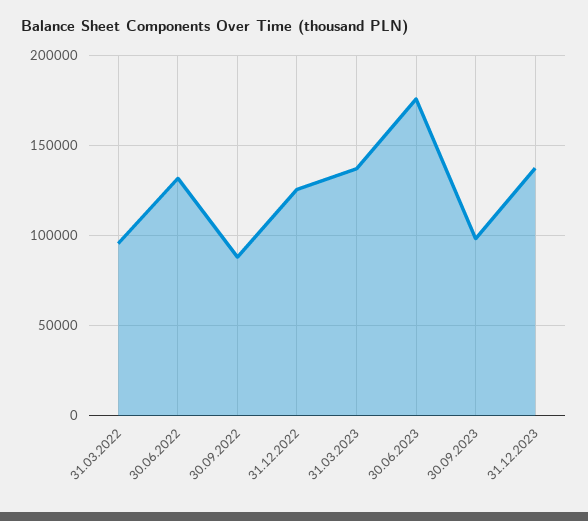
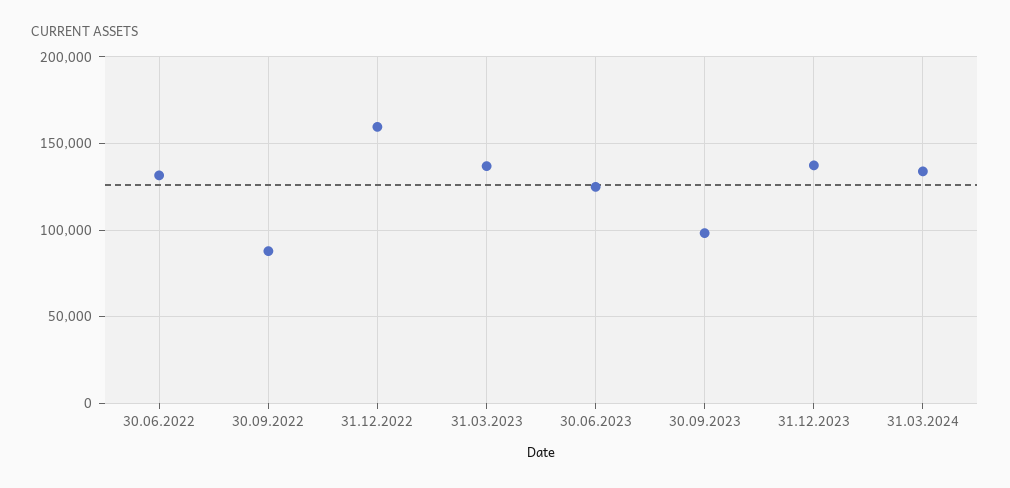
31.03.2022: 95000 -> none
31.12.2022: 125000 -> 160000
30.06.2023: 175000 -> 125000
31.03.2024: none -> 135000

